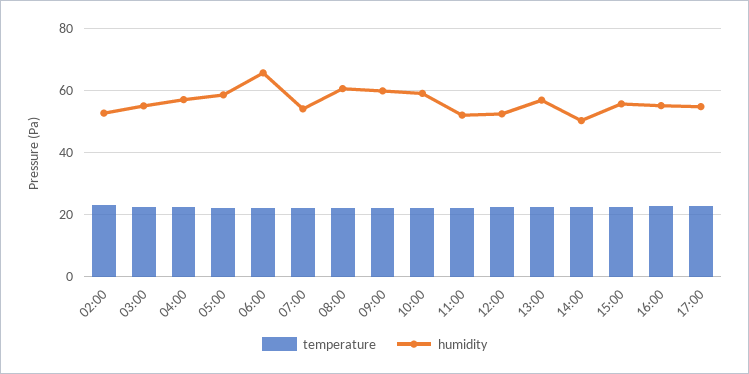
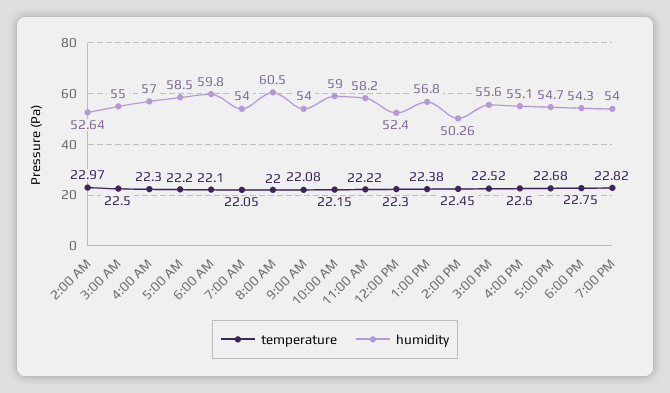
humidity, 06:00: 66 -> 59.8
humidity, 09:00: 60 -> 54
humidity, 11:00: 52 -> 58.2
temperature, 6:00 PM: none -> 22.75
humidity, 6:00 PM: none -> 54.3
temperature, 7:00 PM: none -> 22.82
humidity, 7:00 PM: none -> 54

